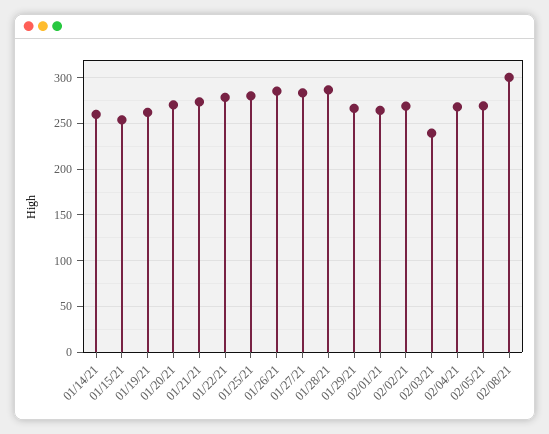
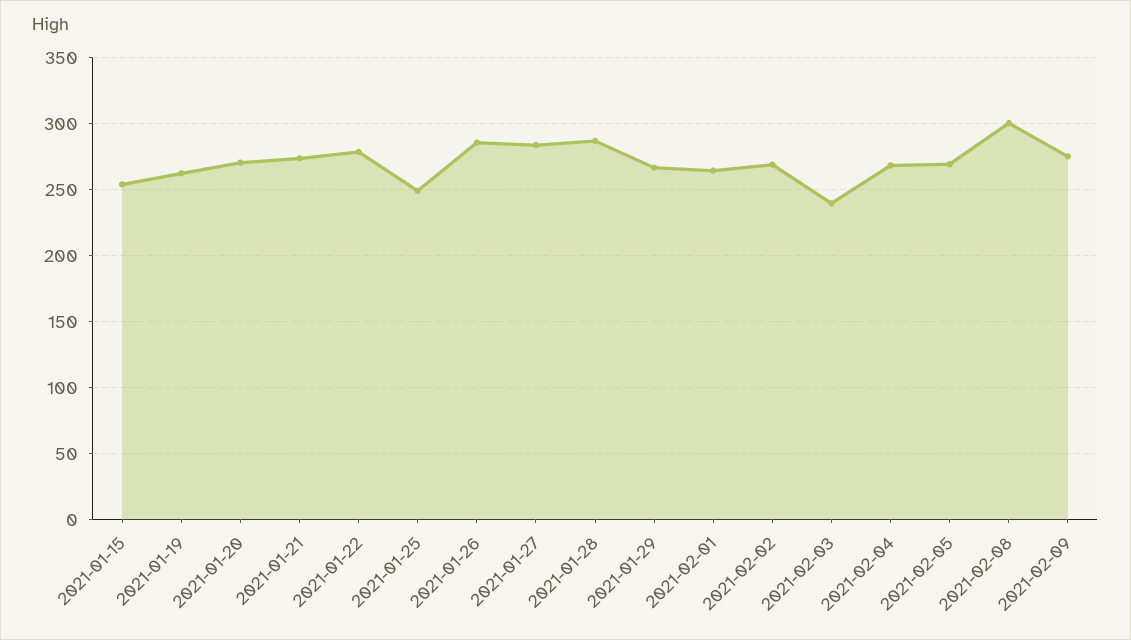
01/14/21: 260 -> none
01/25/21: 280 -> 250
2021-02-09: none -> 275

